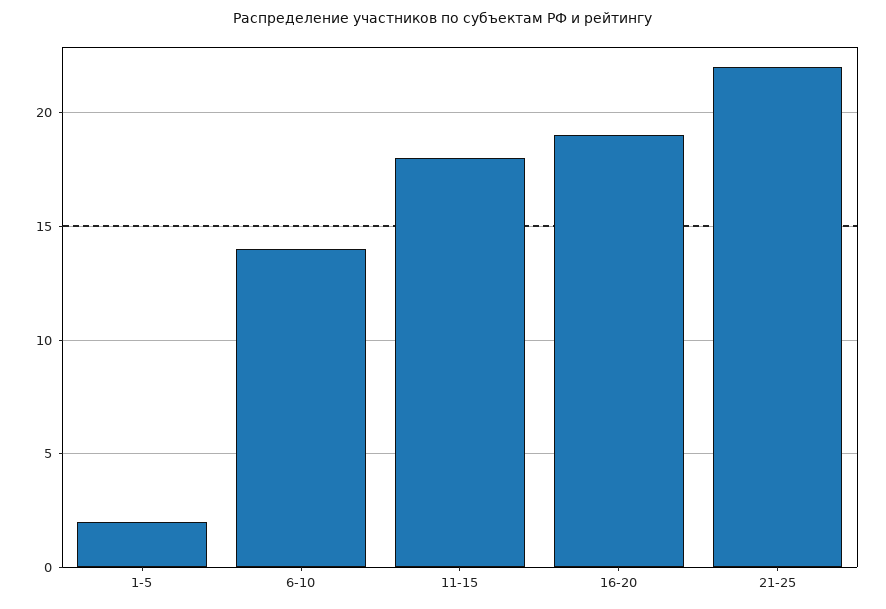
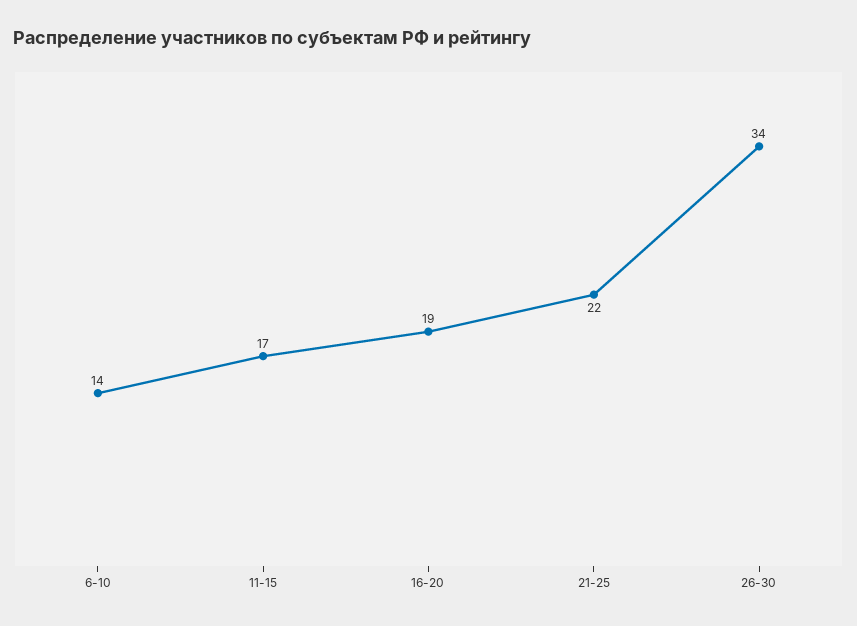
1-5: 2 -> none
11-15: 18 -> 17
26-30: none -> 34

